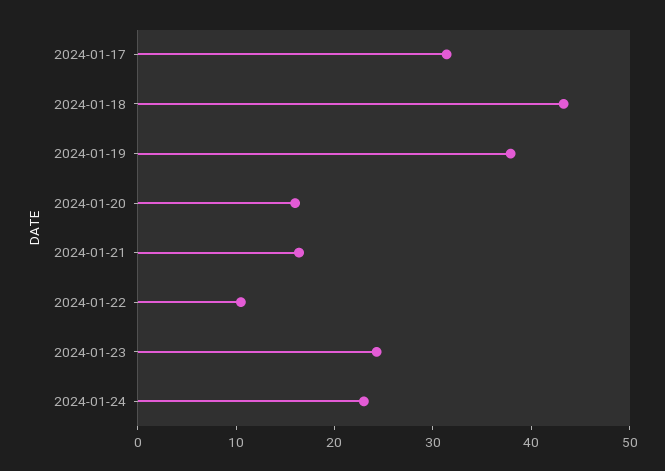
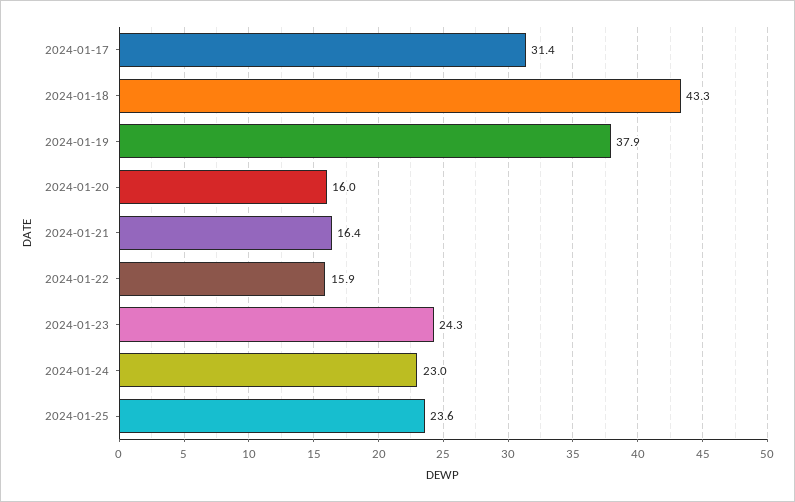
2024-01-22: 10 -> 15.9
2024-01-25: none -> 23.6

